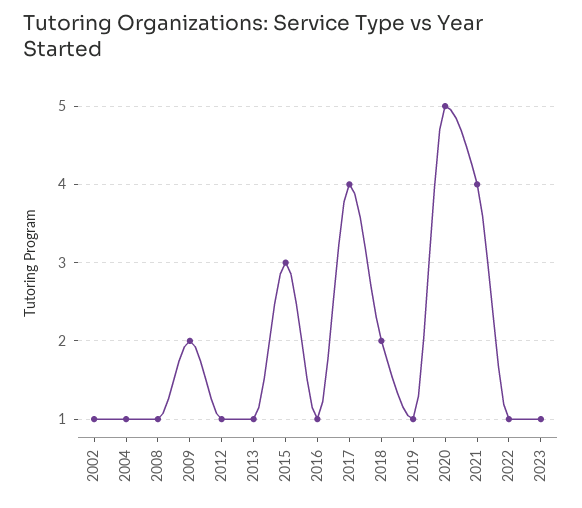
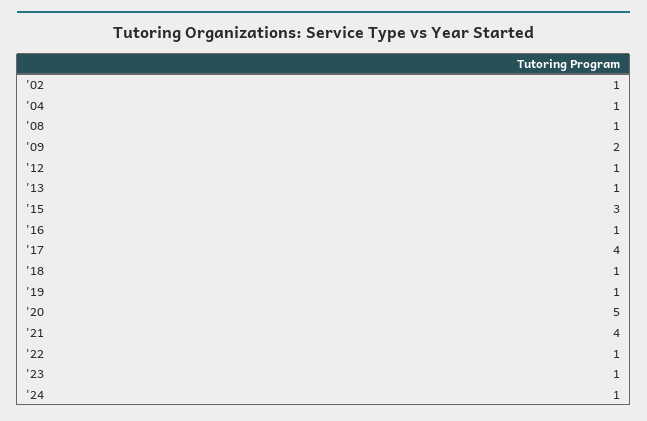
2018: 2 -> 1
'24: none -> 1

